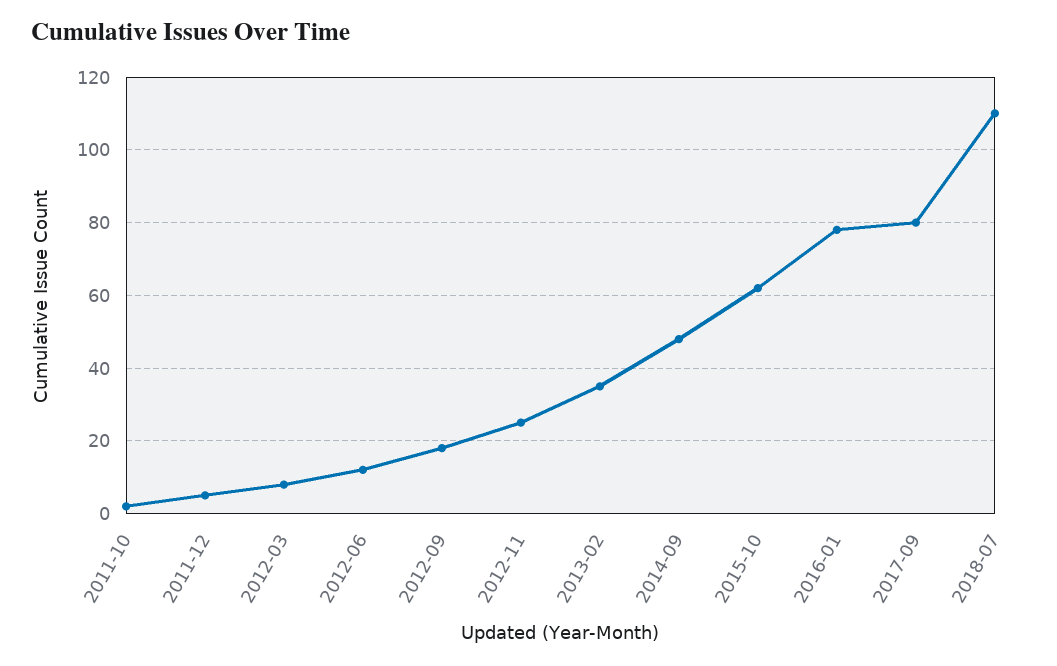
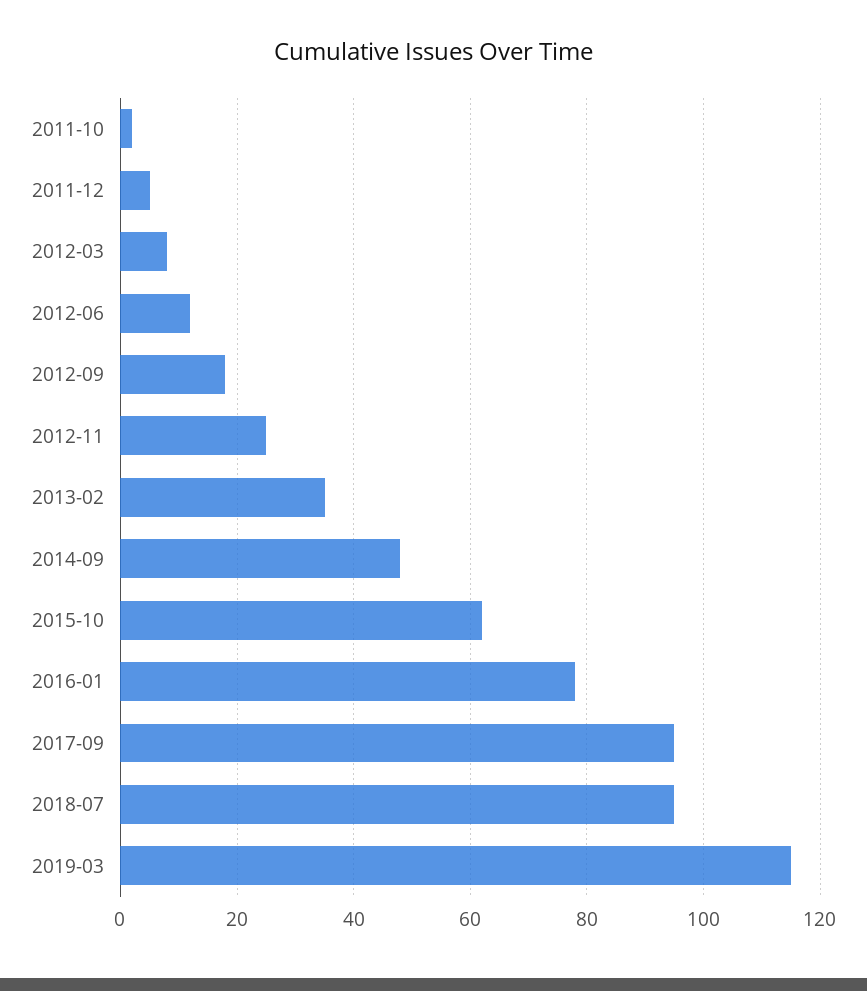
2017-09: 80 -> 95
2018-07: 110 -> 95
2019-03: none -> 115

